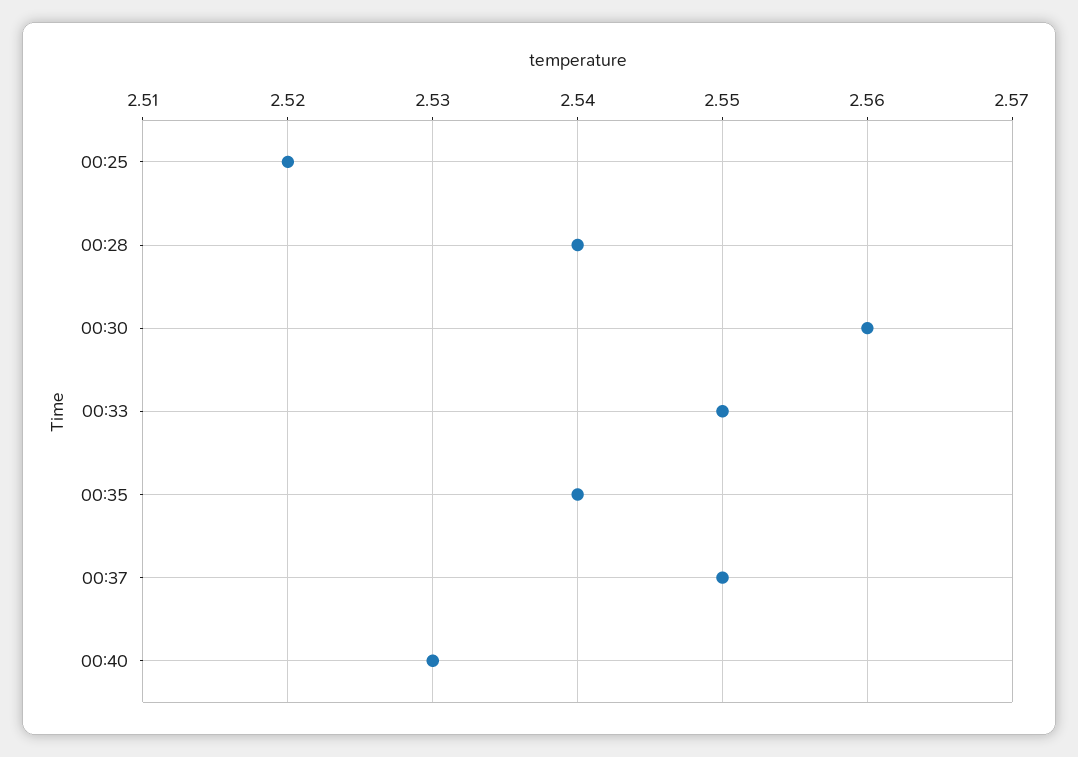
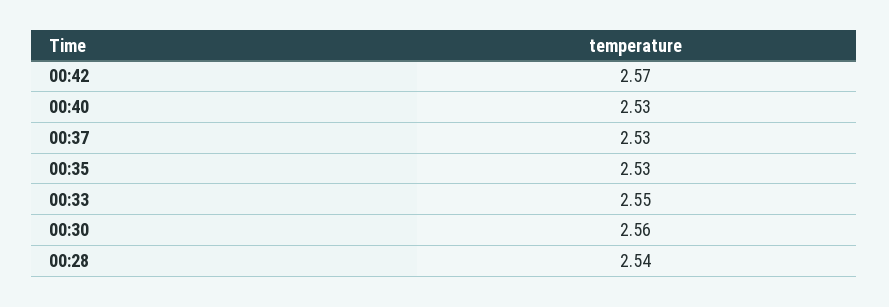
00:25: 2.52 -> none
00:35: 2.54 -> 2.53
00:37: 2.55 -> 2.53
00:42: none -> 2.57

